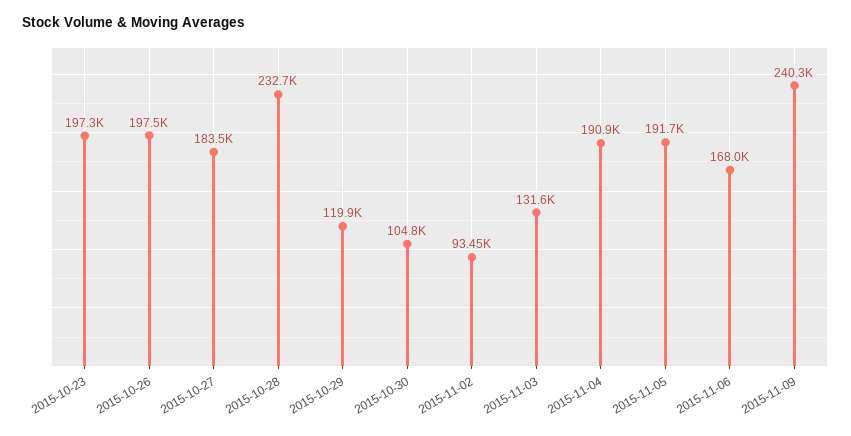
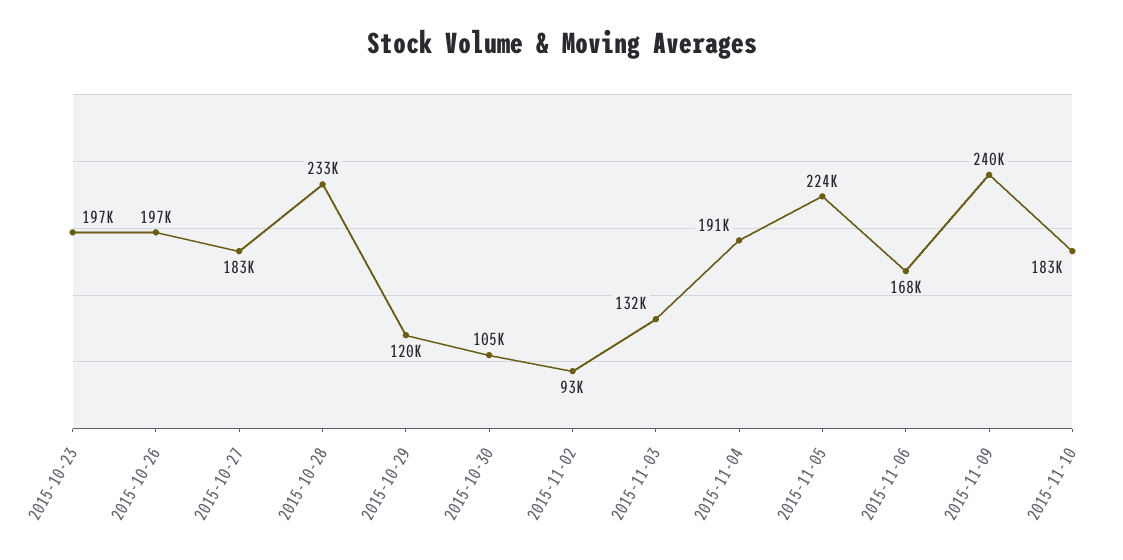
2015-11-05: 191700 -> 224000
2015-11-10: none -> 183000

